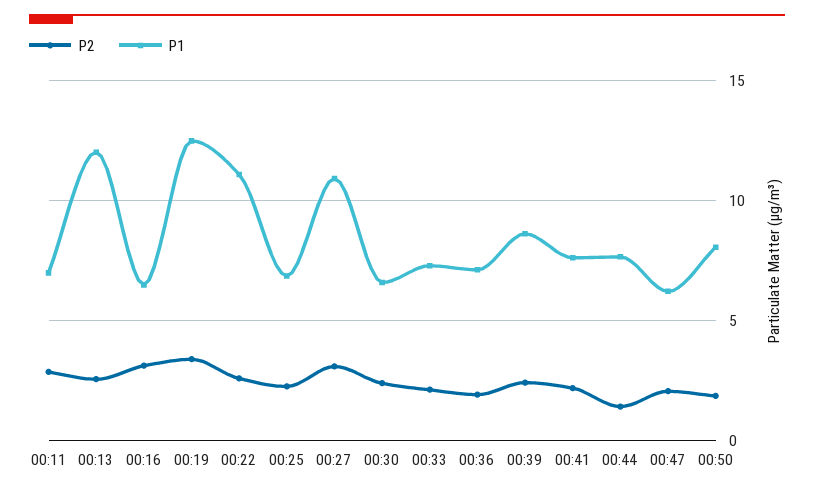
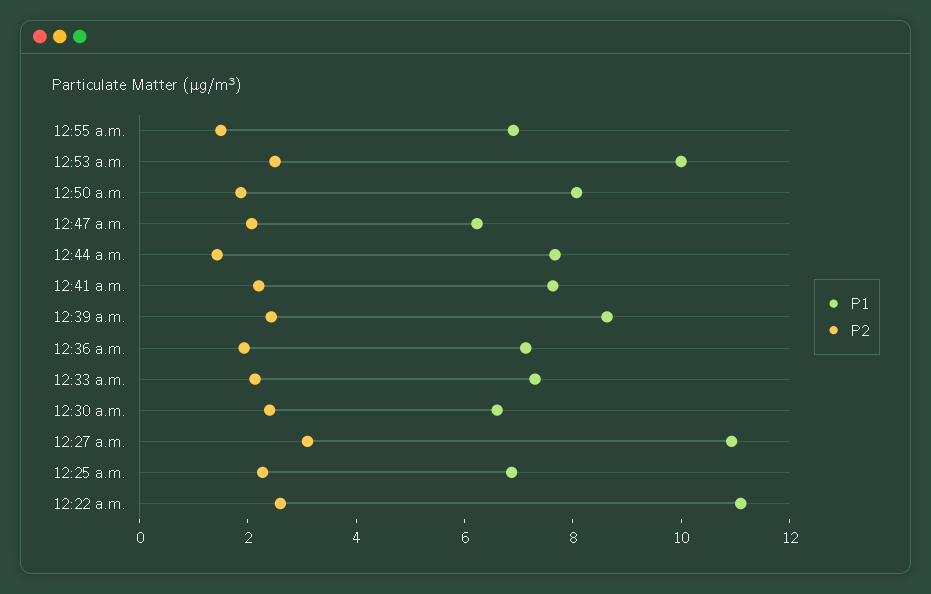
P2, 00:11: 3 -> none
P1, 00:11: 7 -> none
P2, 00:13: 2.5 -> none
P1, 00:13: 12 -> none
P2, 00:16: 3 -> none
P1, 00:16: 6.5 -> none
P2, 00:19: 3.5 -> none
P1, 00:19: 12.5 -> none
P1, 12:55 a.m.: none -> 7
P2, 12:55 a.m.: none -> 1.5
P1, 12:53 a.m.: none -> 10
P2, 12:53 a.m.: none -> 2.5

